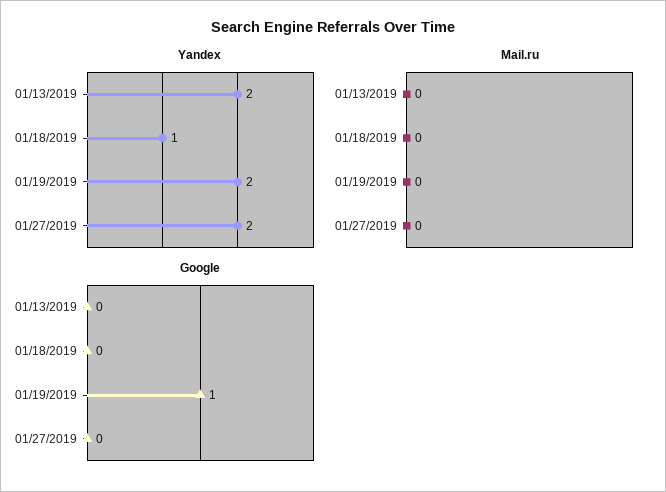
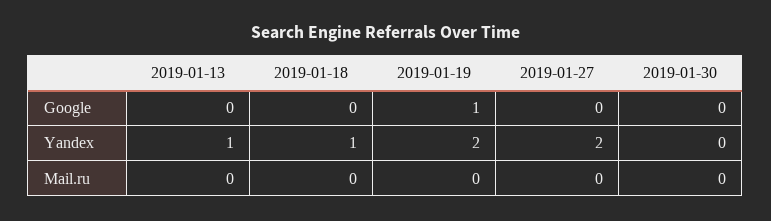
Yandex, 01/13/2019: 2 -> 1
Google, 2019-01-30: none -> 0
Yandex, 2019-01-30: none -> 0
Mail.ru, 2019-01-30: none -> 0

